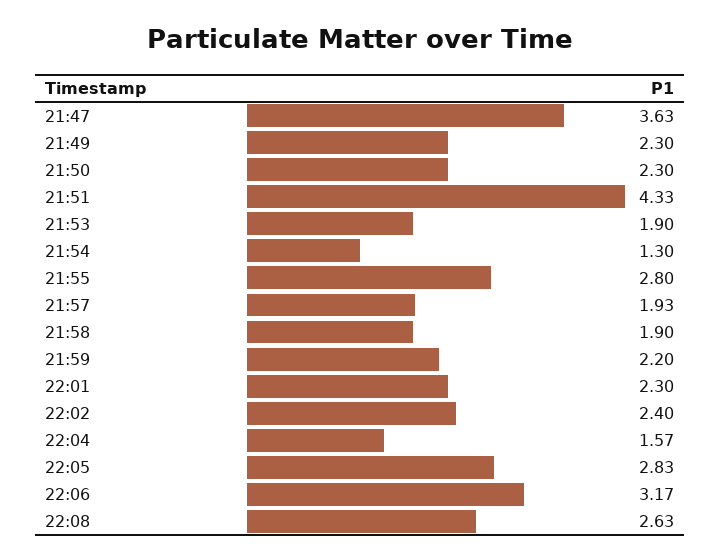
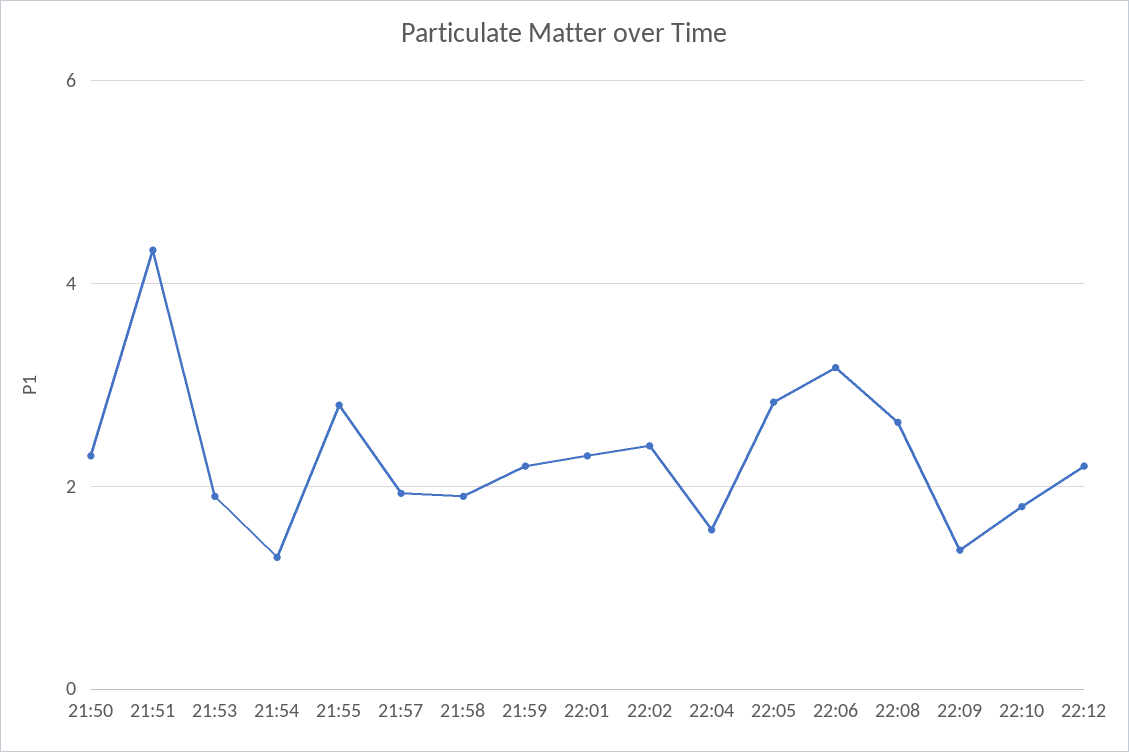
21:47: 3.63 -> none
21:49: 2.3 -> none
22:09: none -> 1.4
22:10: none -> 1.8
22:12: none -> 2.2

